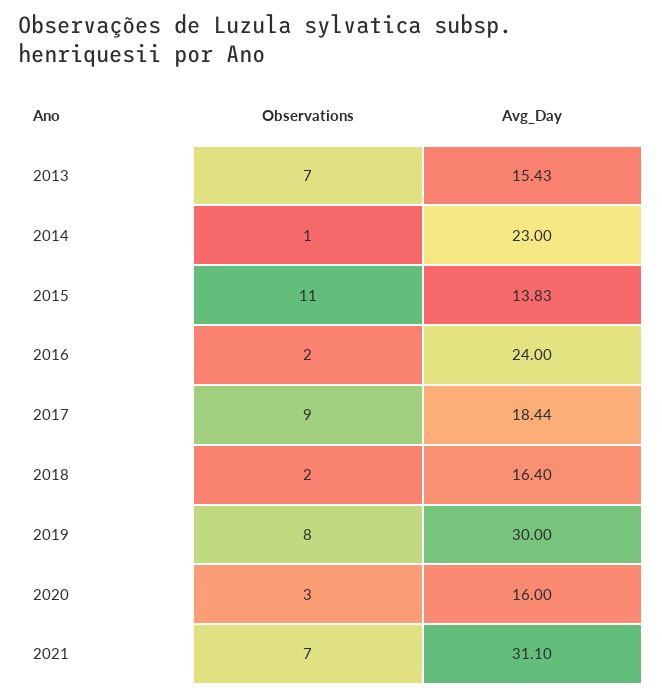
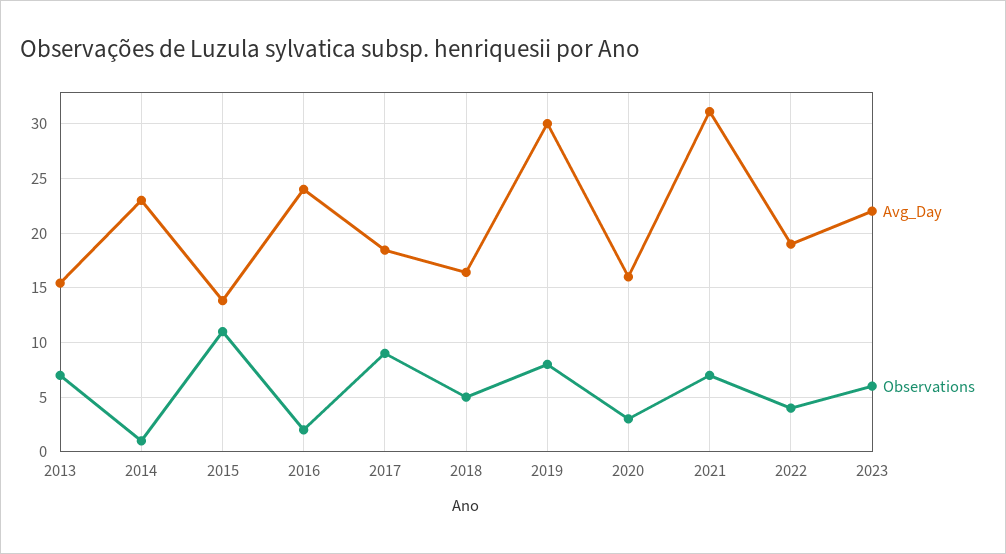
Observations, 2018: 2 -> 5
Avg_Day, 2022: none -> 19
Observations, 2022: none -> 4
Avg_Day, 2023: none -> 22
Observations, 2023: none -> 6

